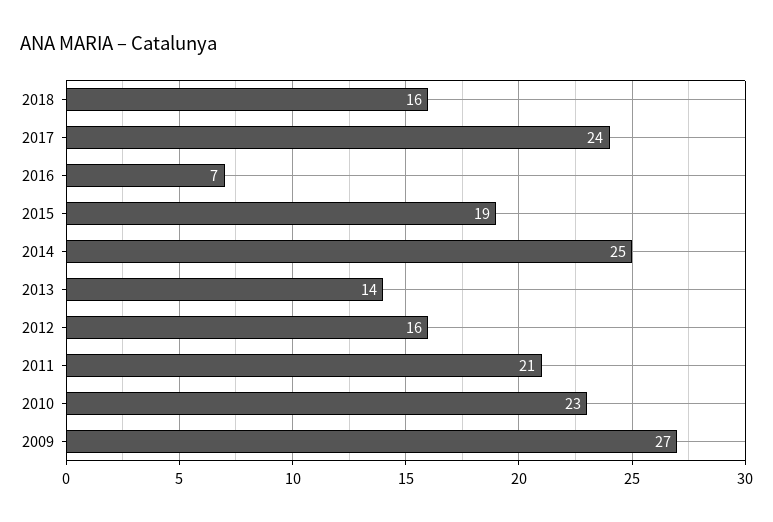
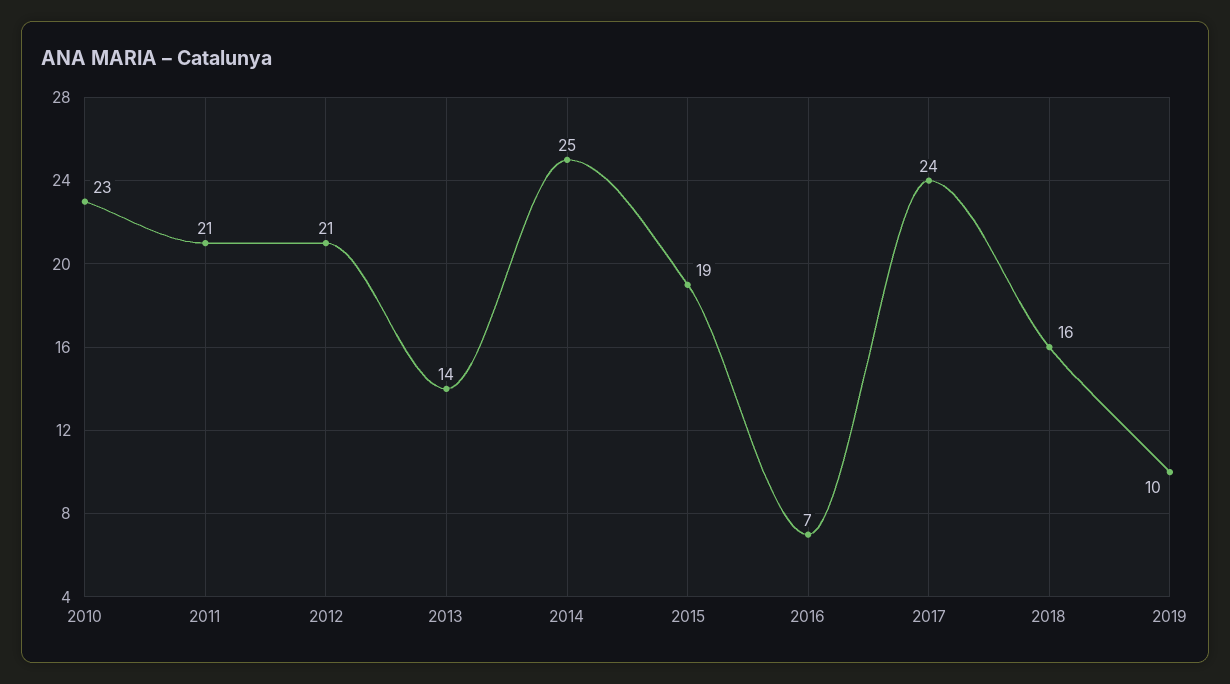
2012: 16 -> 21
2009: 27 -> none
2019: none -> 10

